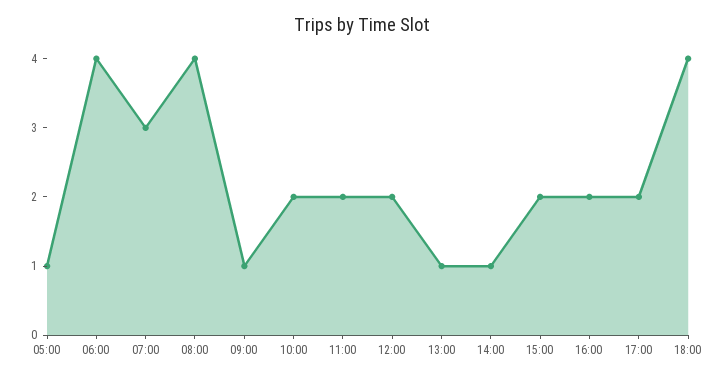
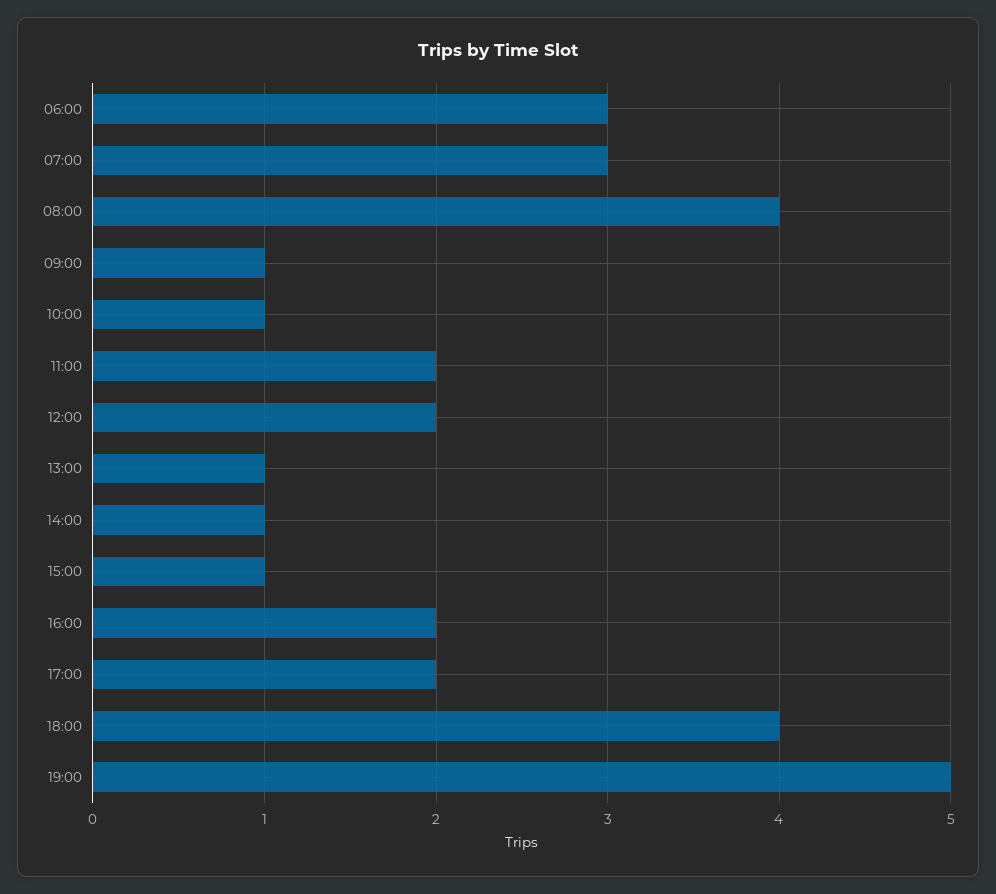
05:00: 1 -> none
06:00: 4 -> 3
10:00: 2 -> 1
15:00: 2 -> 1
19:00: none -> 5

